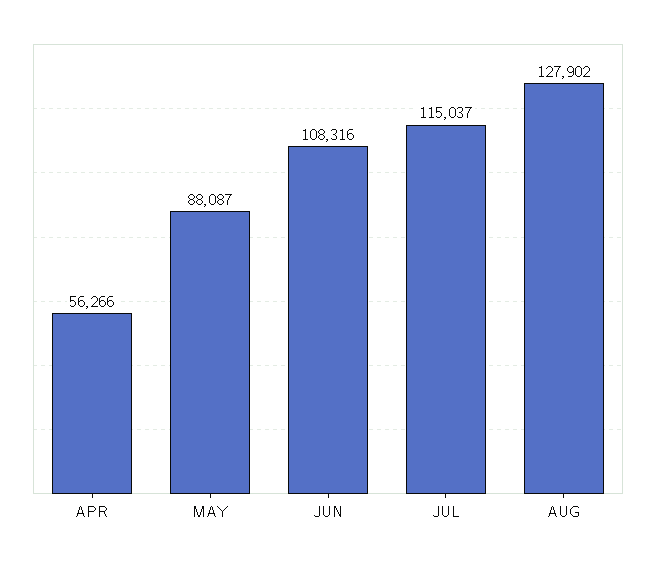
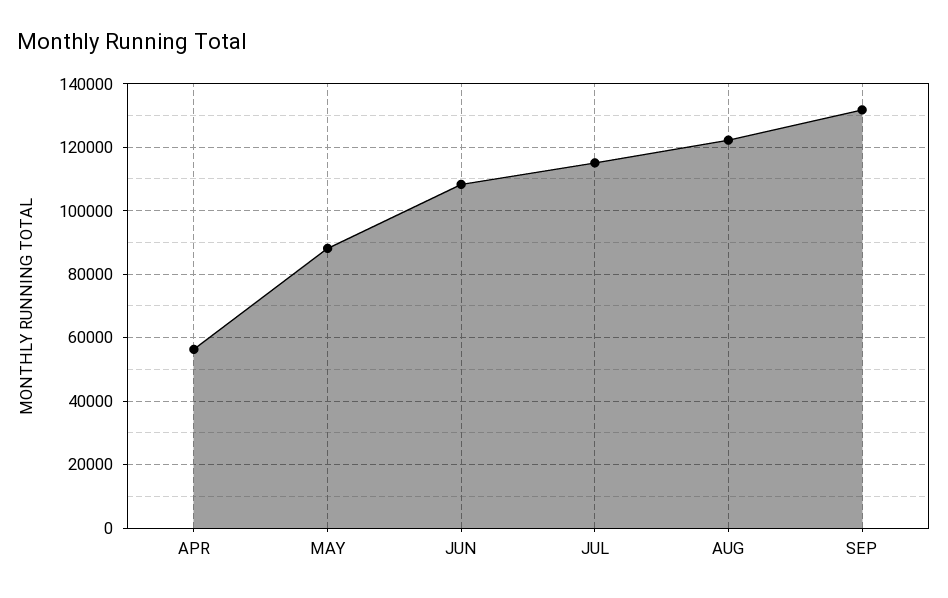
AUG: 127902 -> 122000
SEP: none -> 132000

